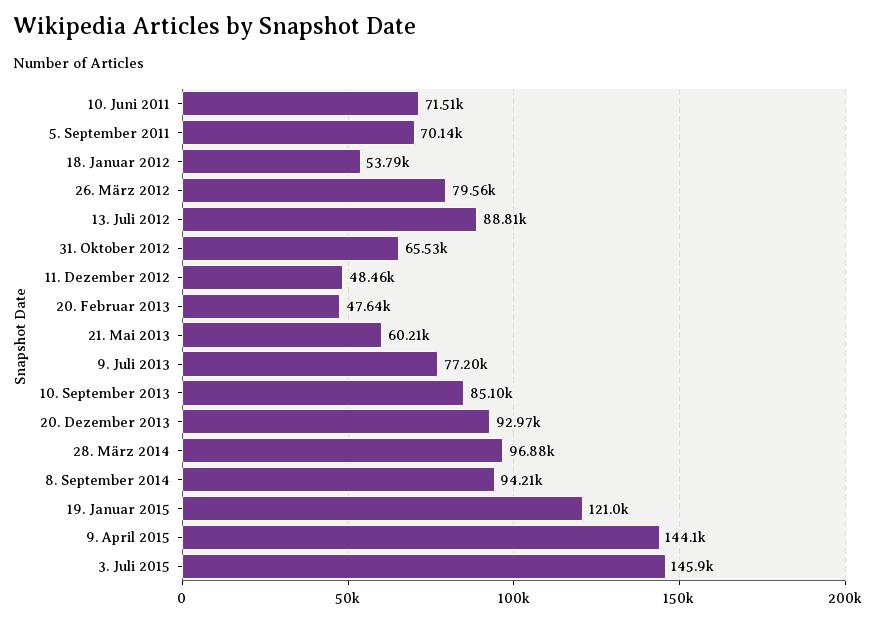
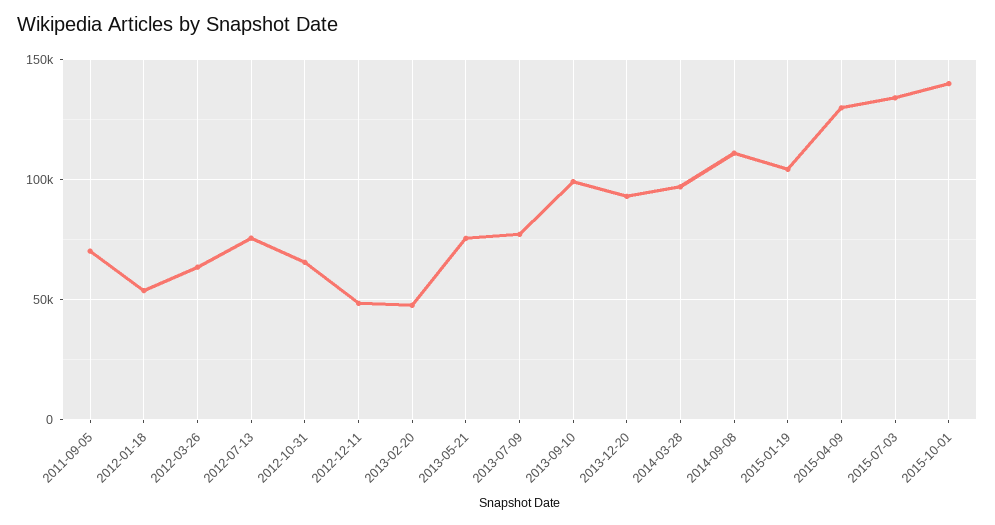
10. Juni 2011: 71510 -> none
26. März 2012: 79560 -> 65000
13. Juli 2012: 88810 -> 75000
21. Mai 2013: 60210 -> 75000
10. September 2013: 85100 -> 100000
8. September 2014: 94210 -> 110000
19. Januar 2015: 121000 -> 105000
9. April 2015: 144100 -> 130000
3. Juli 2015: 145900 -> 135000
2015-10-01: none -> 140000

